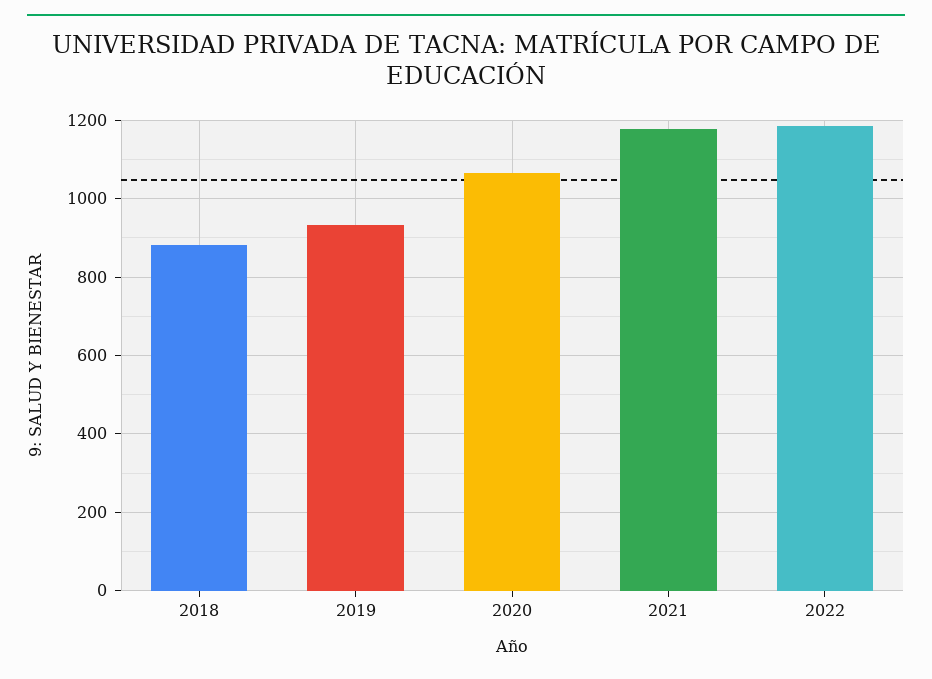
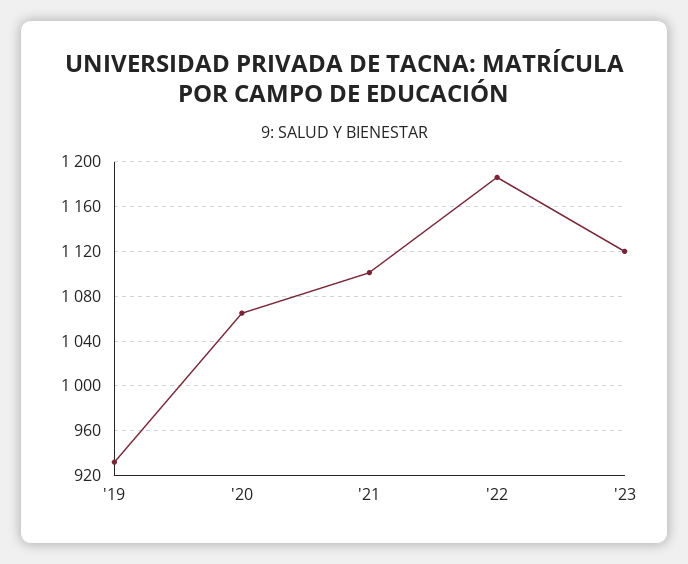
2018: 880 -> none
2021: 1180 -> 1100
'23: none -> 1120

